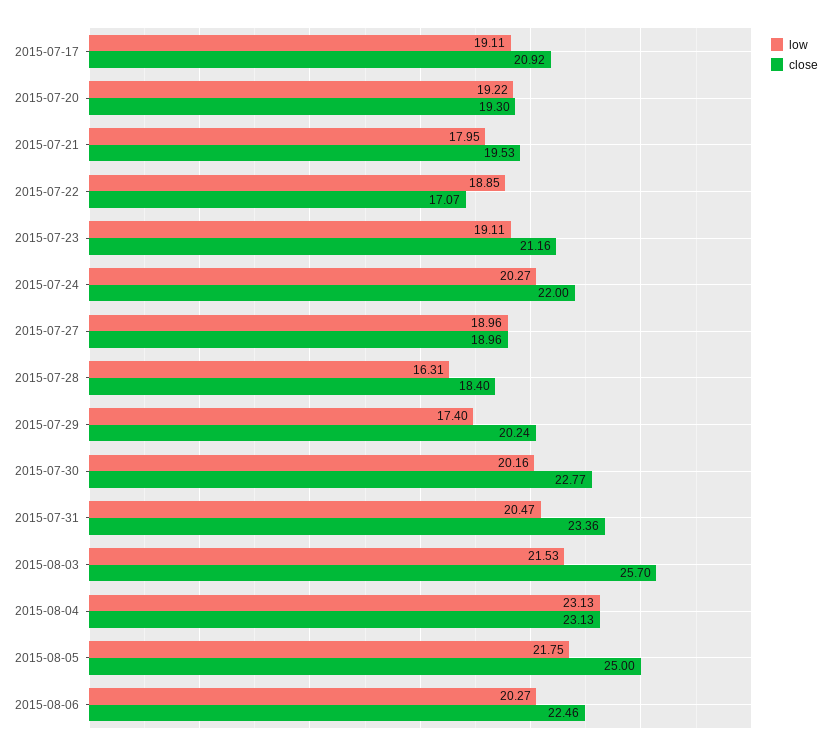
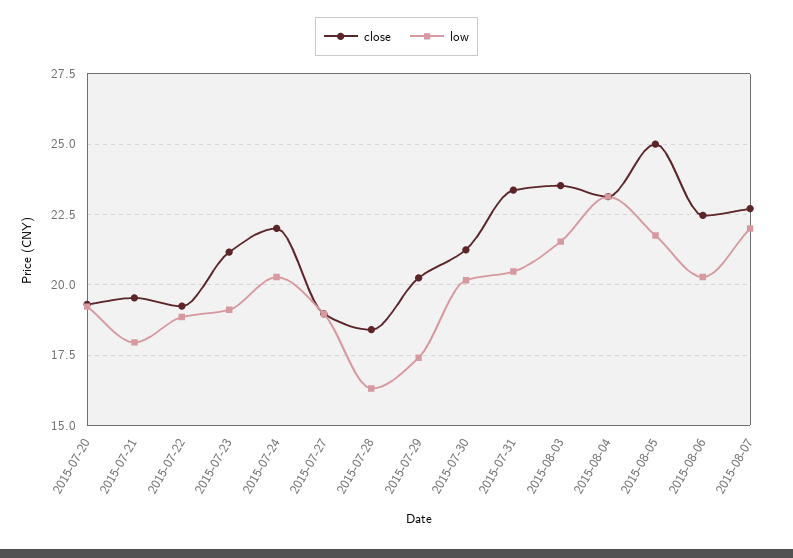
low, 2015-07-17: 19.11 -> none
close, 2015-07-17: 20.92 -> none
close, 2015-07-22: 17.07 -> 19.25
close, 2015-07-30: 22.77 -> 21.25
close, 2015-08-03: 25.7 -> 23.5
close, 2015-08-07: none -> 22.75
low, 2015-08-07: none -> 22

